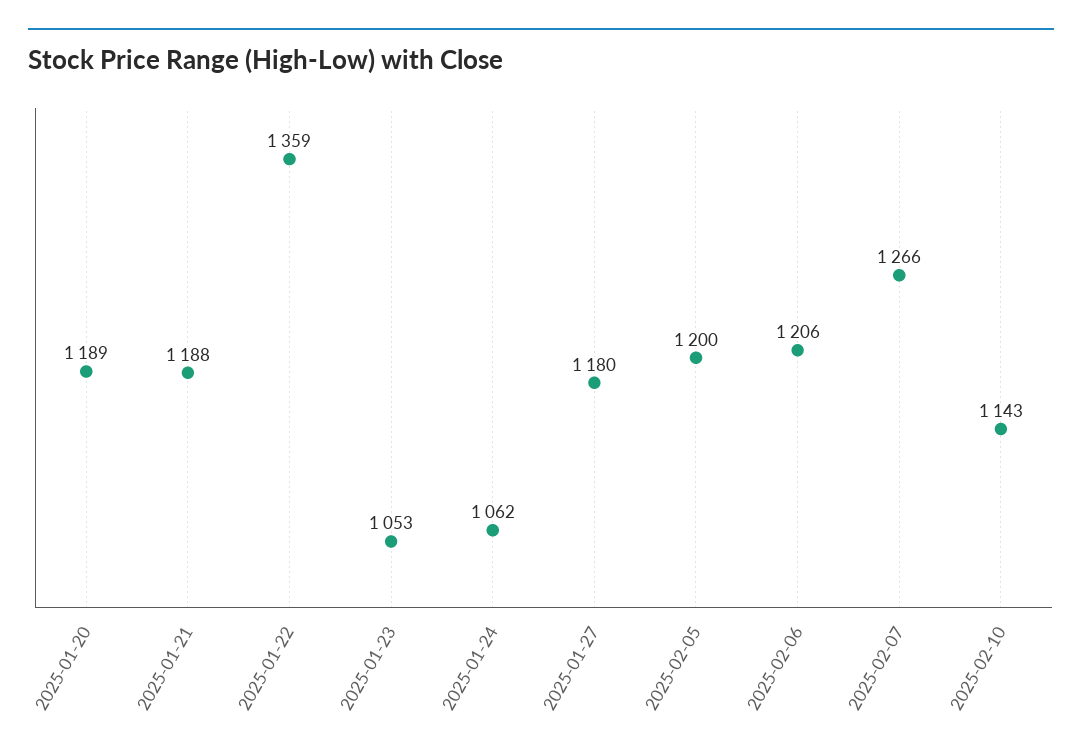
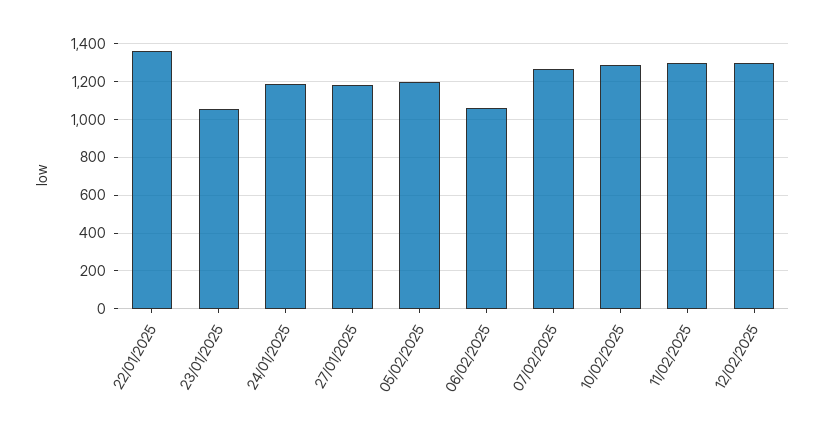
2025-01-20: 1189 -> none
2025-01-21: 1188 -> none
2025-01-24: 1062 -> 1200
2025-02-06: 1206 -> 1050
2025-02-10: 1143 -> 1300
11/02/2025: none -> 1300
12/02/2025: none -> 1300

